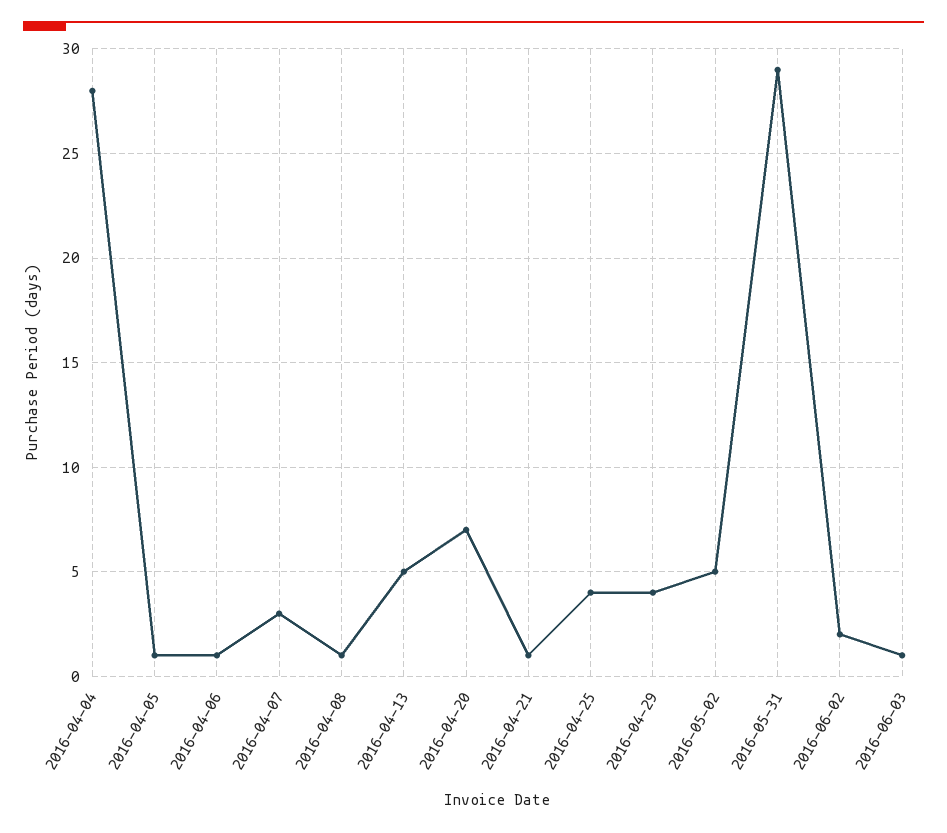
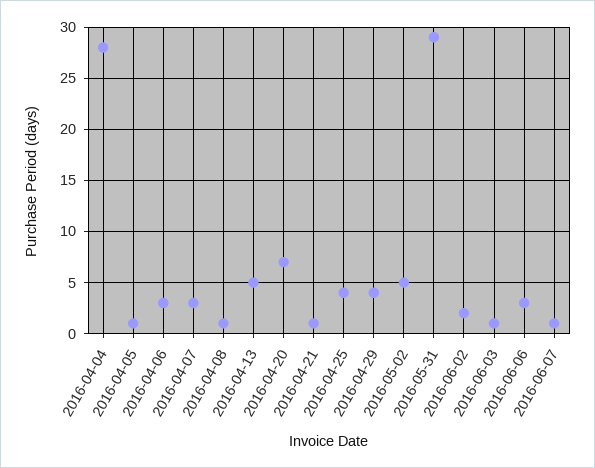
2016-04-06: 1 -> 3
2016-06-06: none -> 3
2016-06-07: none -> 1

